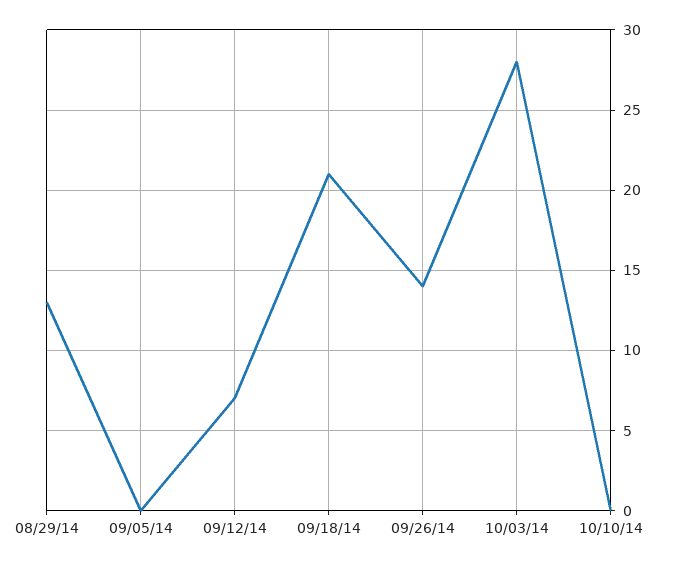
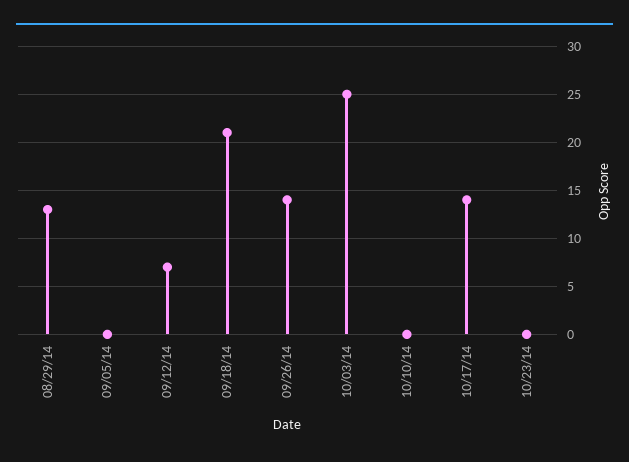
10/03/14: 28 -> 25
10/17/14: none -> 14
10/23/14: none -> 0

